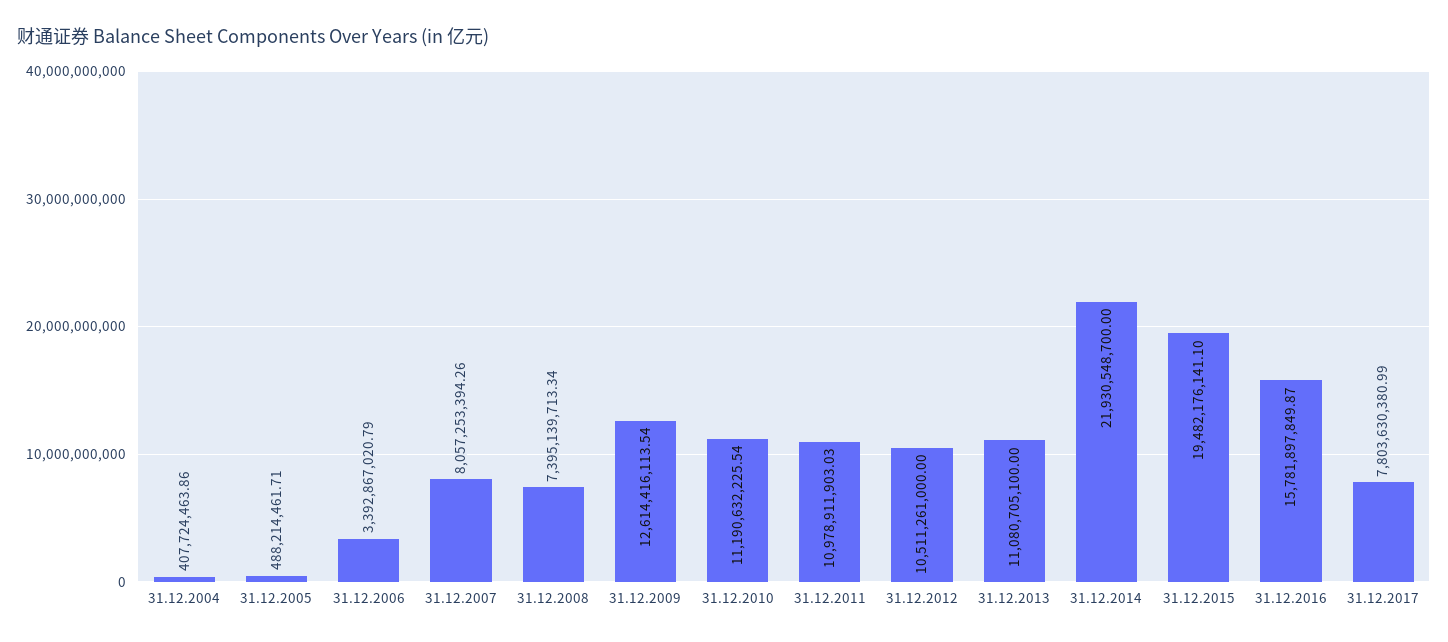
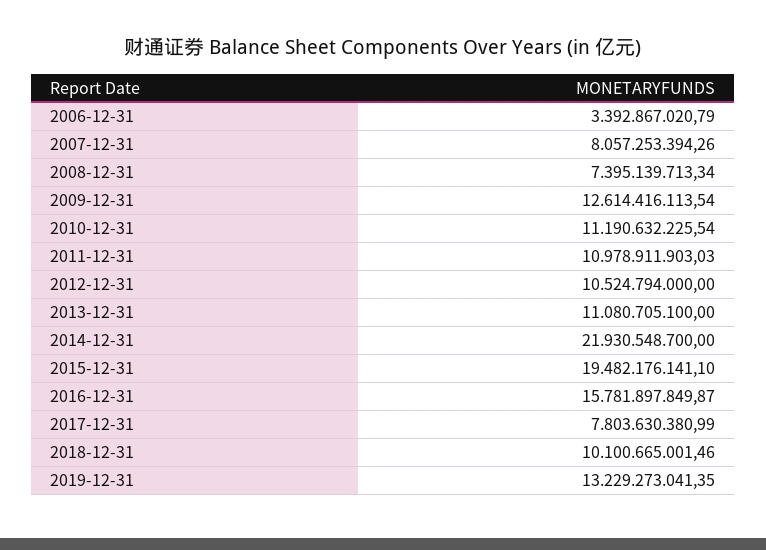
31.12.2004: 407724463.86 -> none
31.12.2005: 488214461.71 -> none
31.12.2012: 10511261000 -> 10524794000
2018-12-31: none -> 10100665001.46
2019-12-31: none -> 13229273041.35

